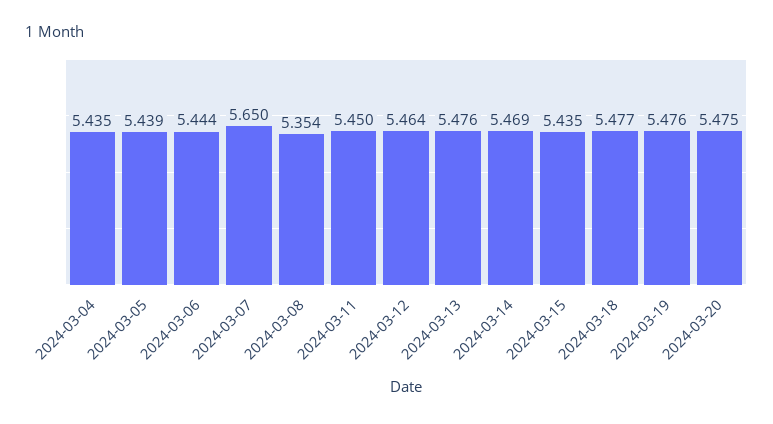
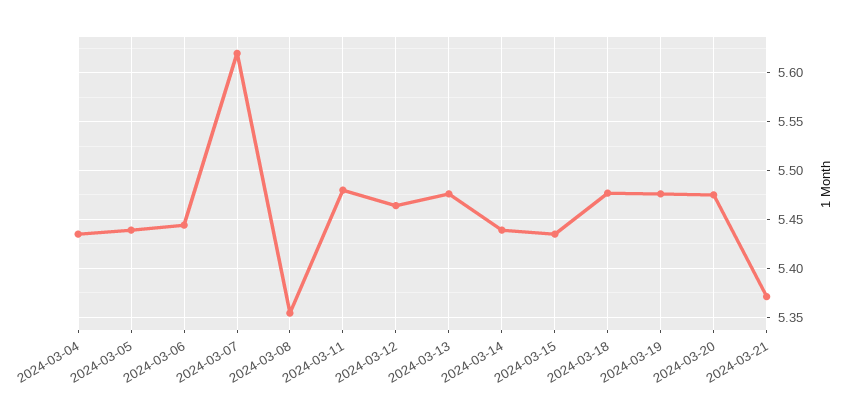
2024-03-07: 5.65 -> 5.62
2024-03-11: 5.45 -> 5.48
2024-03-14: 5.469 -> 5.44
2024-03-21: none -> 5.37

